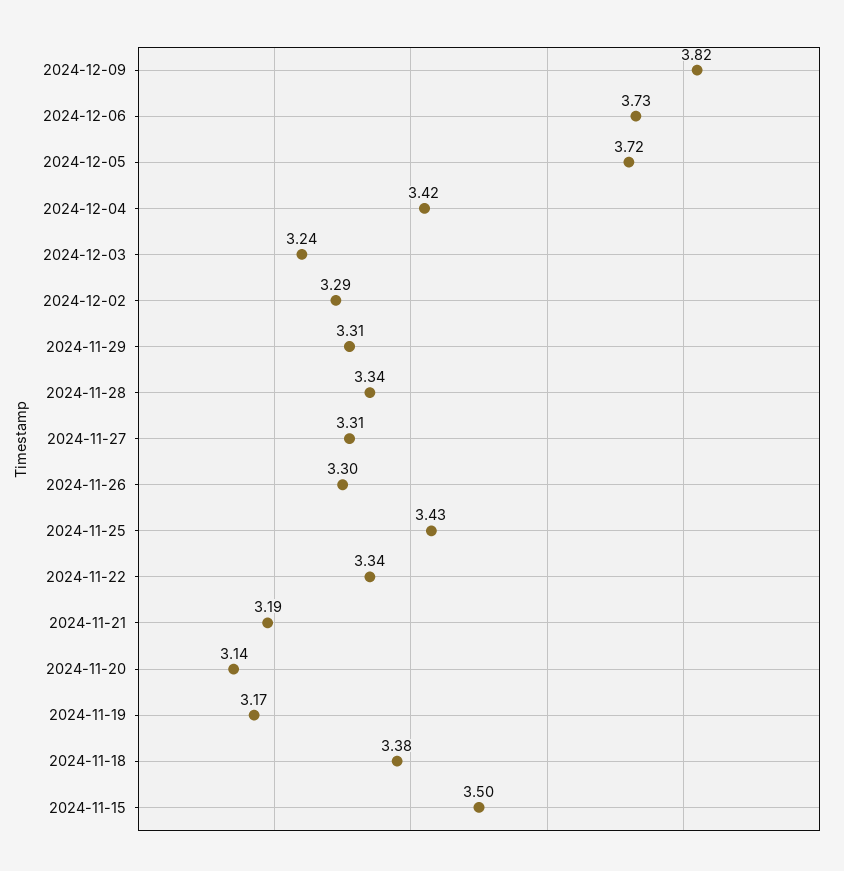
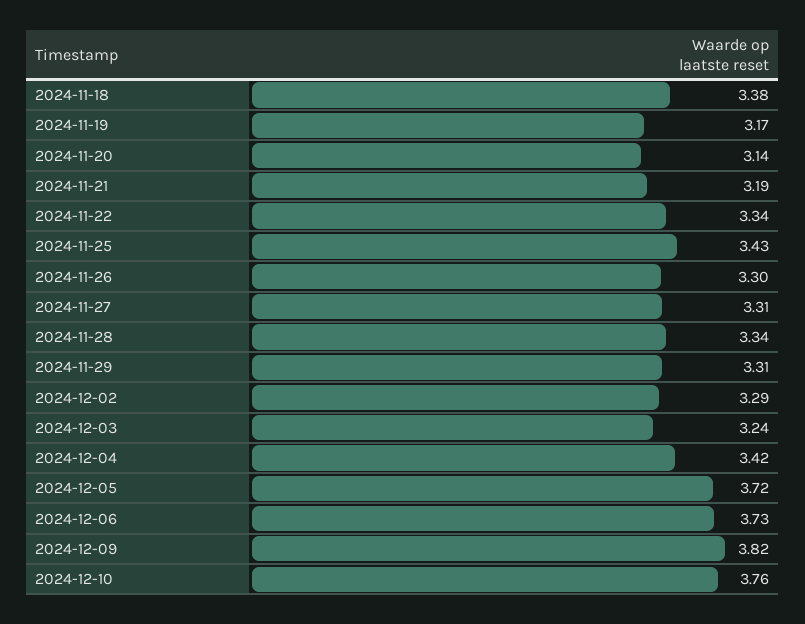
2024-11-15: 3.5 -> none
2024-12-10: none -> 3.76

